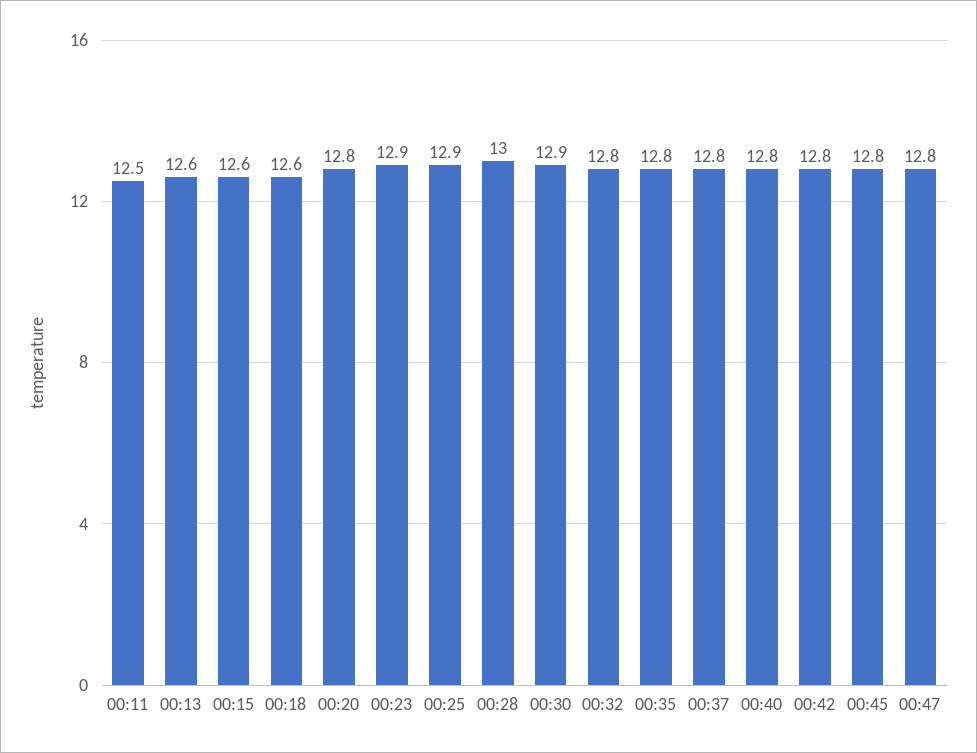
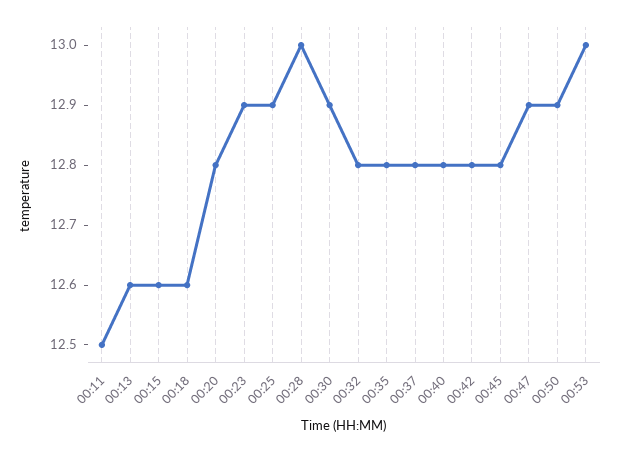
00:47: 12.8 -> 12.9
00:50: none -> 12.9
00:53: none -> 13

